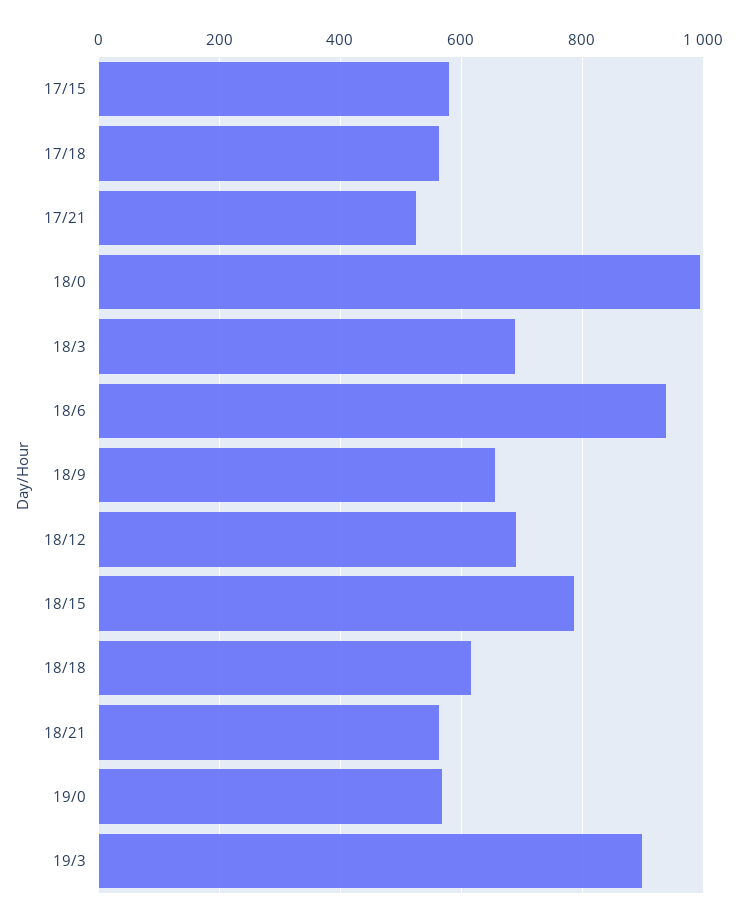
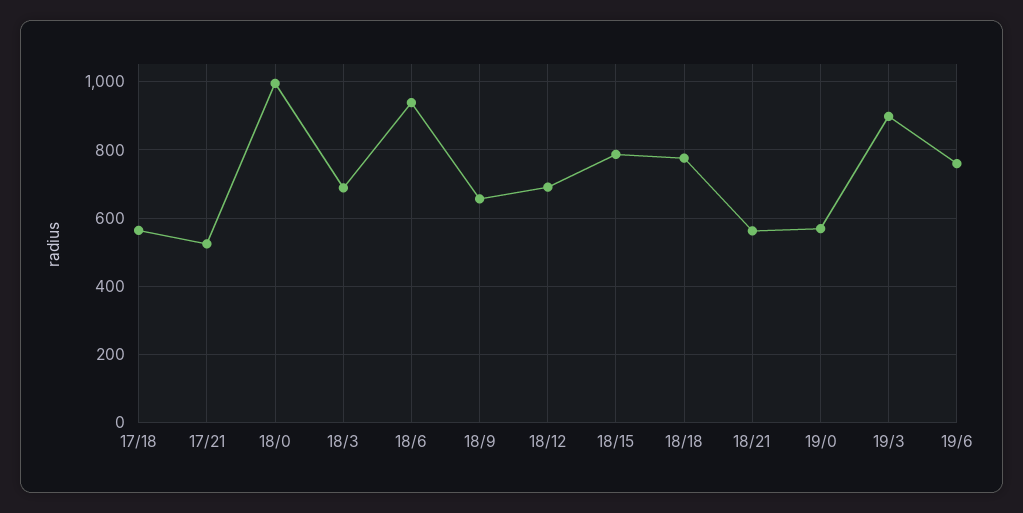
17/15: 580 -> none
18/18: 620 -> 780
19/6: none -> 760

